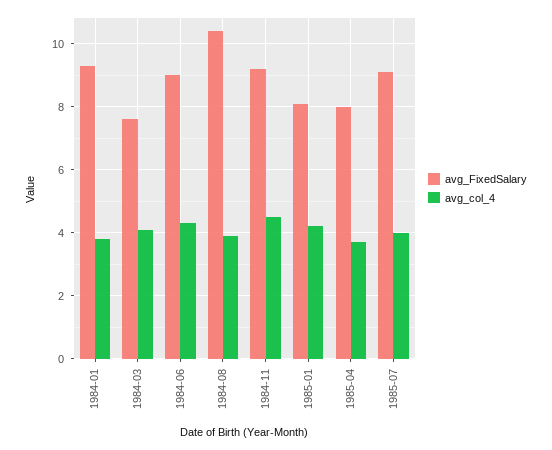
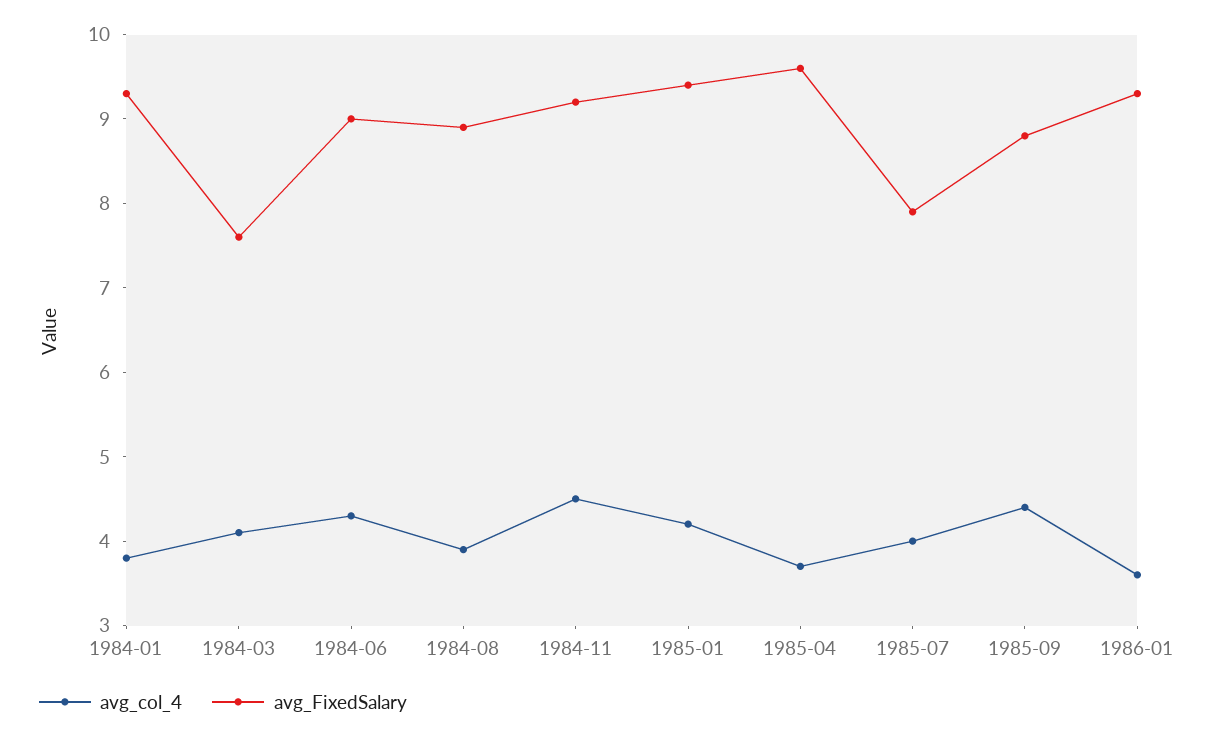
avg_FixedSalary, 1984-08: 10.5 -> 8.9
avg_FixedSalary, 1985-01: 8 -> 9.4
avg_FixedSalary, 1985-04: 8 -> 9.6
avg_FixedSalary, 1985-07: 9 -> 7.9
avg_col_4, 1985-09: none -> 4.4
avg_FixedSalary, 1985-09: none -> 8.8
avg_col_4, 1986-01: none -> 3.6
avg_FixedSalary, 1986-01: none -> 9.3

